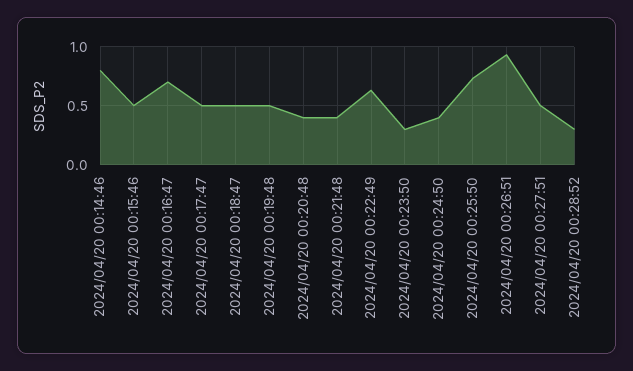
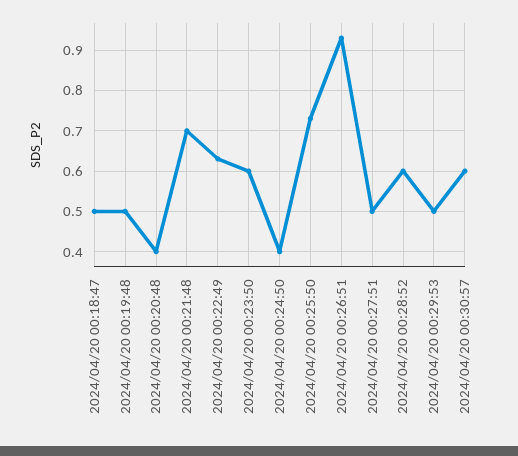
2024/04/20 00:14:46: 0.8 -> none
2024/04/20 00:15:46: 0.5 -> none
2024/04/20 00:16:47: 0.7 -> none
2024/04/20 00:17:47: 0.5 -> none
2024/04/20 00:21:48: 0.4 -> 0.7
2024/04/20 00:23:50: 0.3 -> 0.6
2024/04/20 00:28:52: 0.3 -> 0.6
2024/04/20 00:29:53: none -> 0.5
2024/04/20 00:30:57: none -> 0.6

